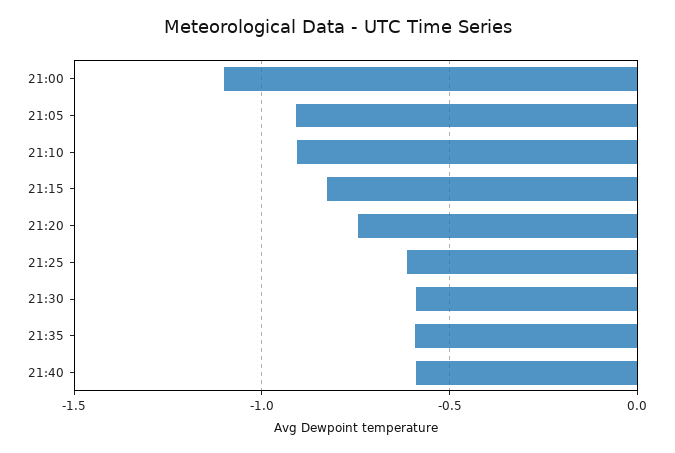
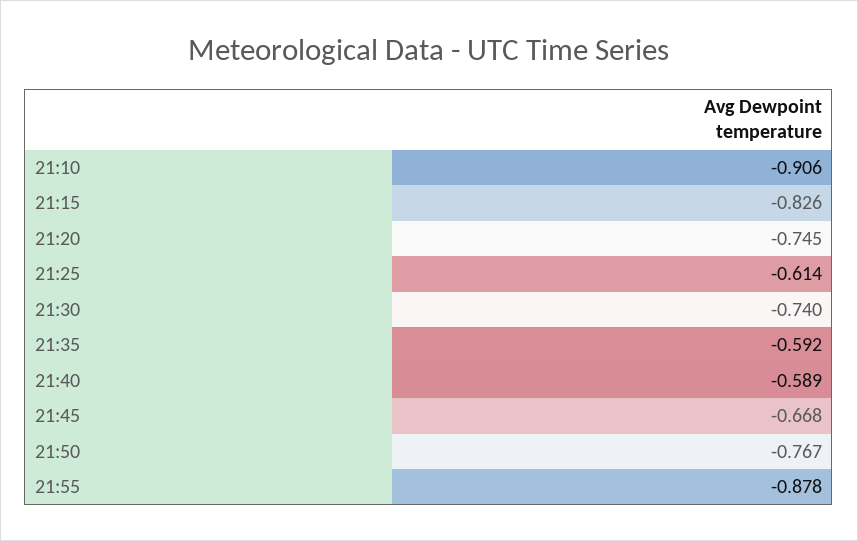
21:00: -1.1 -> none
21:05: -0.9 -> none
21:30: -0.6 -> -0.74
21:45: none -> -0.668
21:50: none -> -0.767
21:55: none -> -0.878

